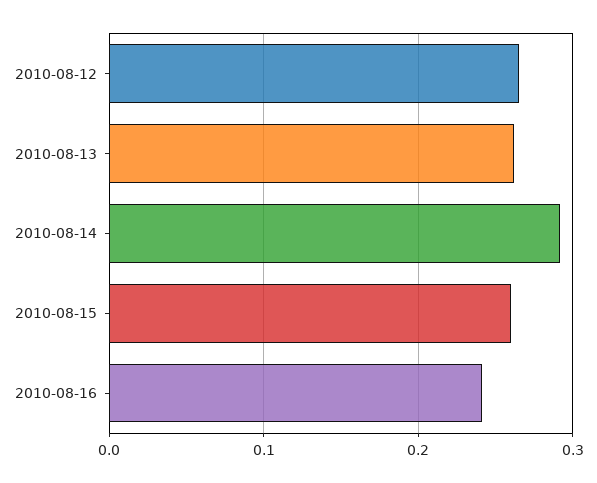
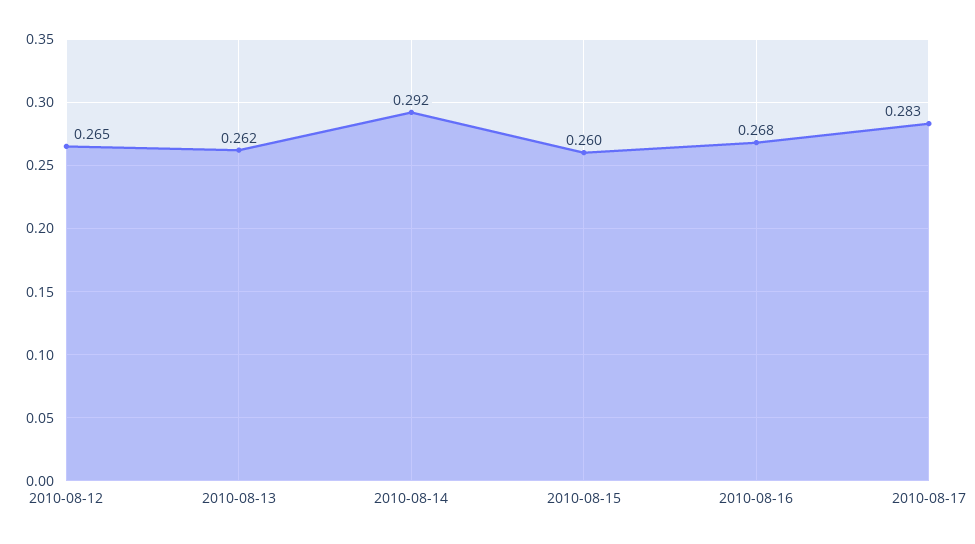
2010-08-16: 0.24 -> 0.268
2010-08-17: none -> 0.283

